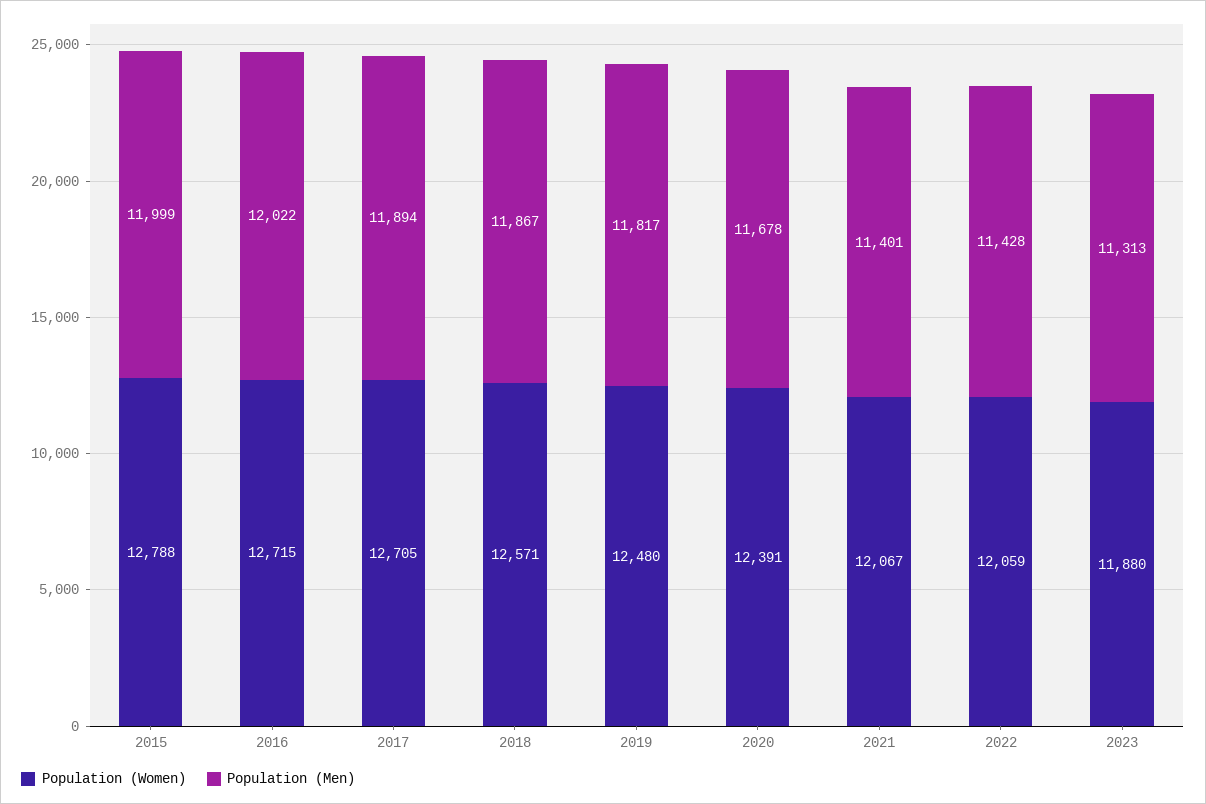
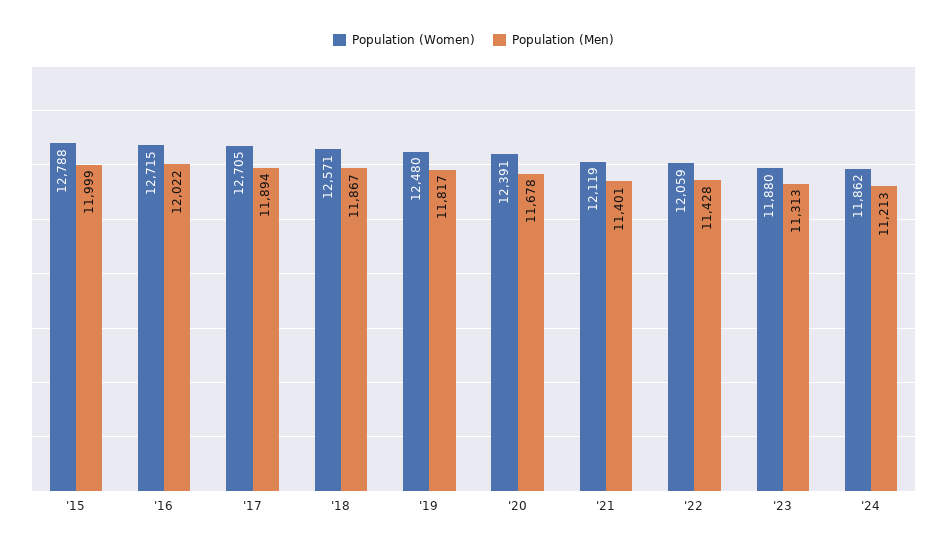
Population (Women), 2021: 12067 -> 12119
Population (Women), '24: none -> 11862
Population (Men), '24: none -> 11213

